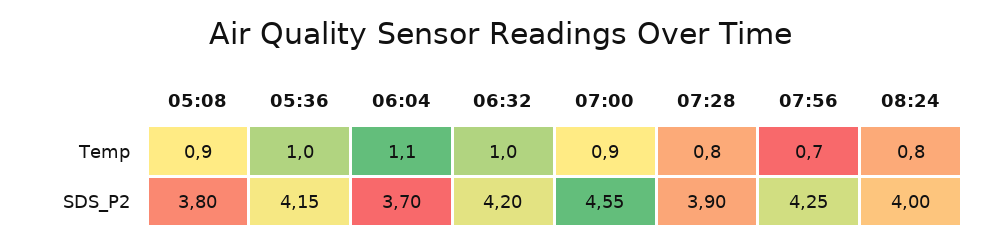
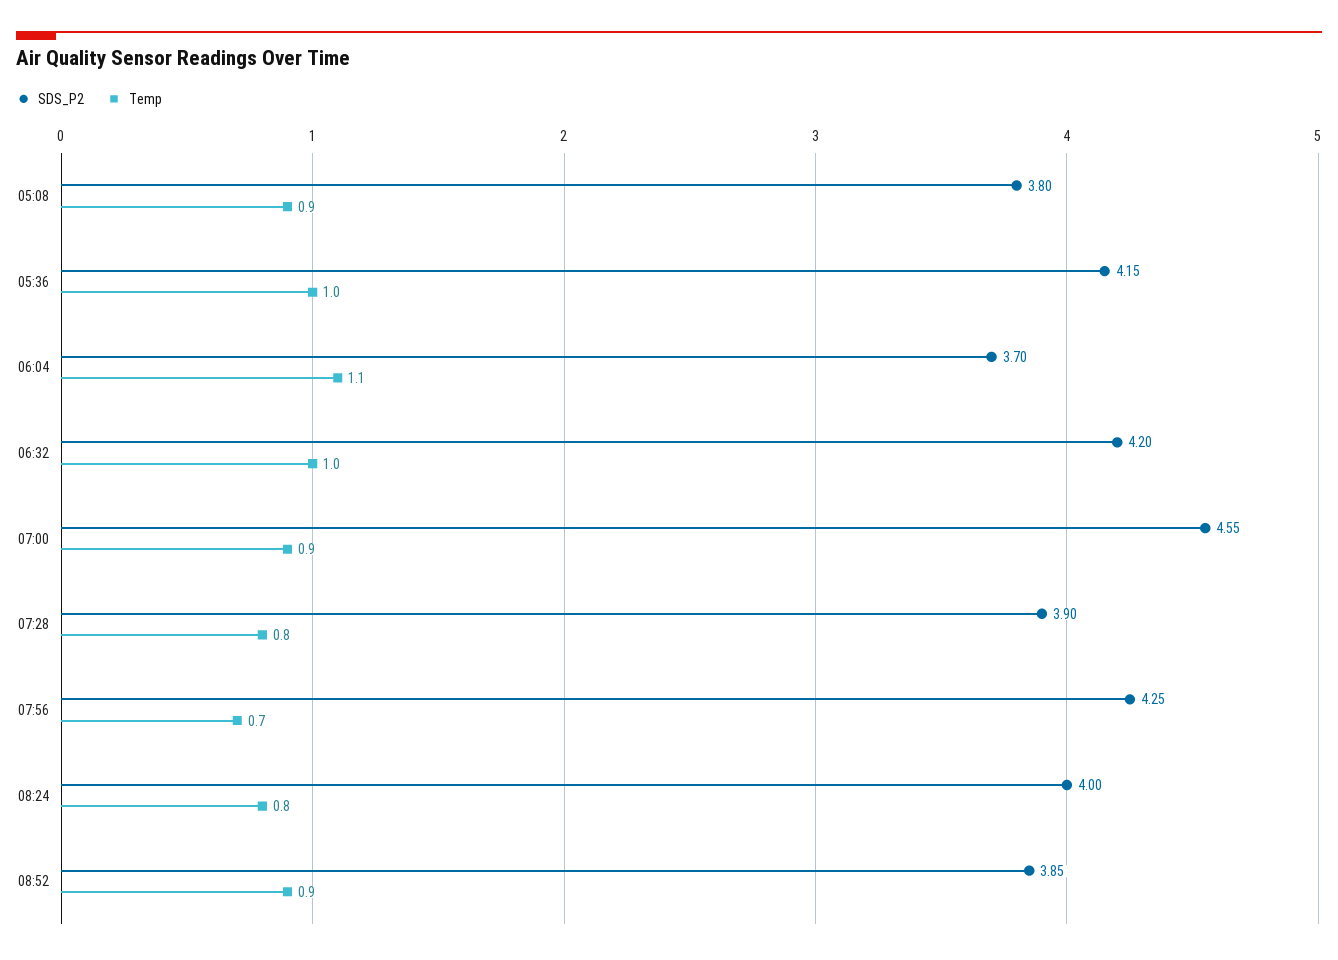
SDS_P2, 08:52: none -> 3.85
Temp, 08:52: none -> 0.9

